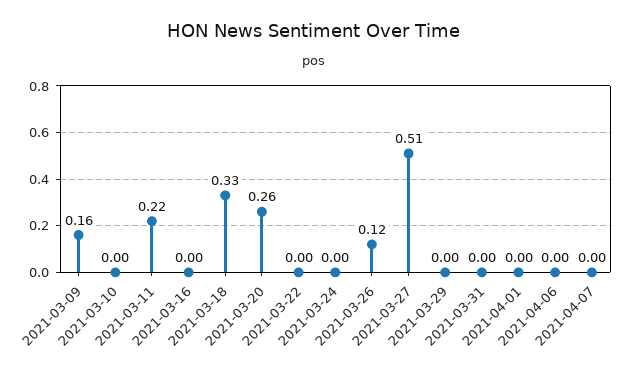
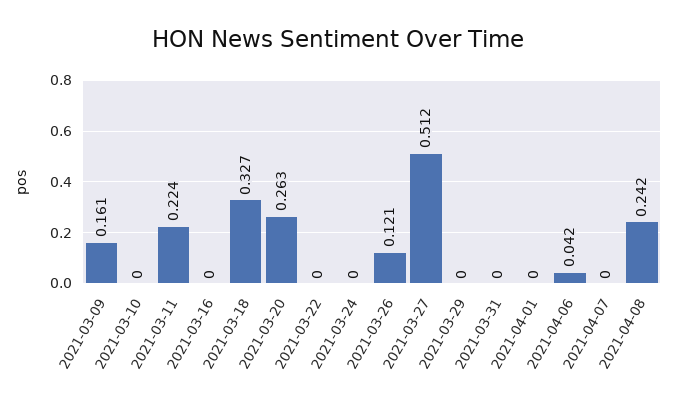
2021-04-06: 0 -> 0.042
2021-04-08: none -> 0.242

